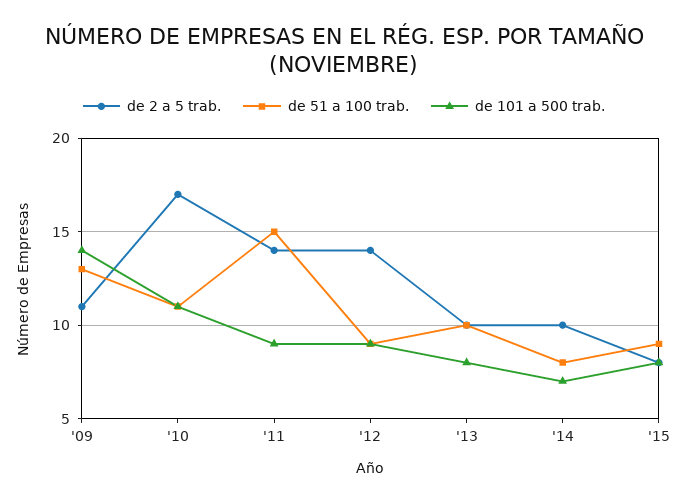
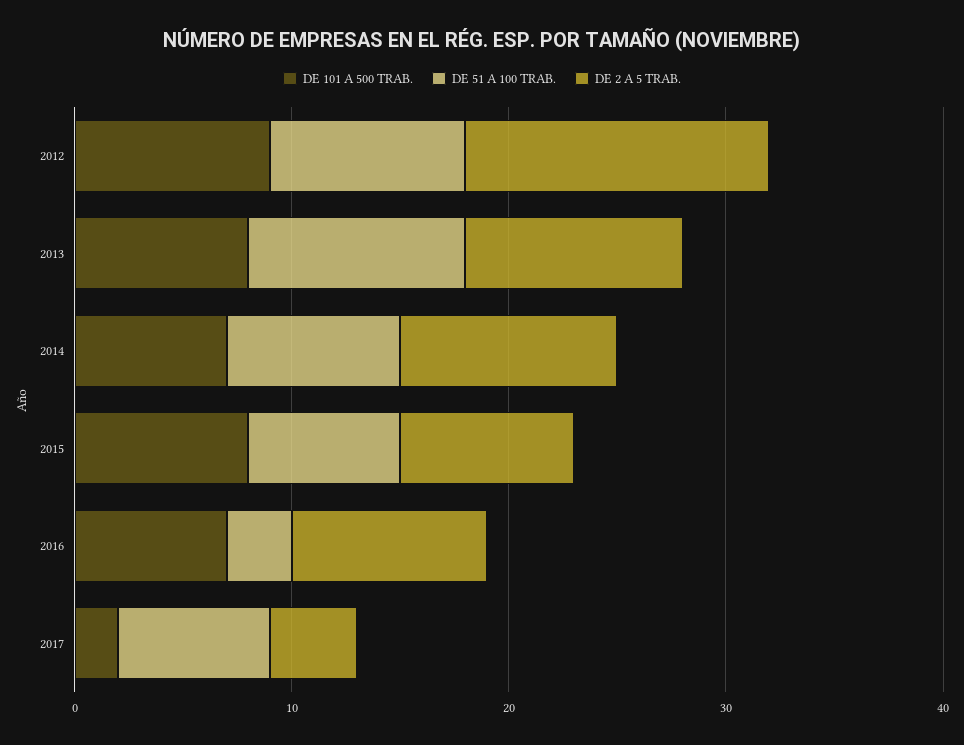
de 2 a 5 trab., '09: 11 -> none
de 51 a 100 trab., '09: 13 -> none
de 101 a 500 trab., '09: 14 -> none
de 2 a 5 trab., '10: 17 -> none
de 51 a 100 trab., '10: 11 -> none
de 101 a 500 trab., '10: 11 -> none
de 2 a 5 trab., '11: 14 -> none
de 51 a 100 trab., '11: 15 -> none
de 101 a 500 trab., '11: 9 -> none
de 51 a 100 trab., '15: 9 -> 7
de 101 a 500 trab., 2016: none -> 7
de 51 a 100 trab., 2016: none -> 3
de 2 a 5 trab., 2016: none -> 9
de 101 a 500 trab., 2017: none -> 2
de 51 a 100 trab., 2017: none -> 7
de 2 a 5 trab., 2017: none -> 4

